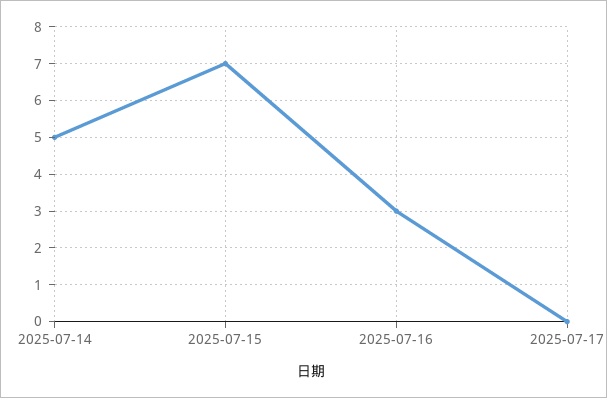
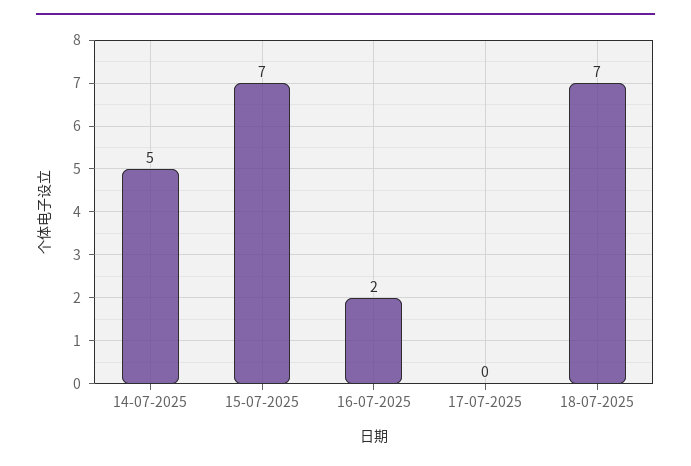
2025-07-16: 3 -> 2
18-07-2025: none -> 7

